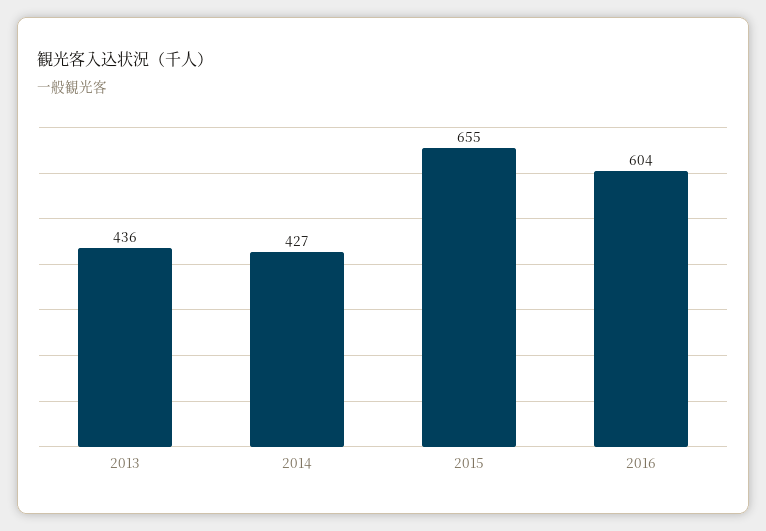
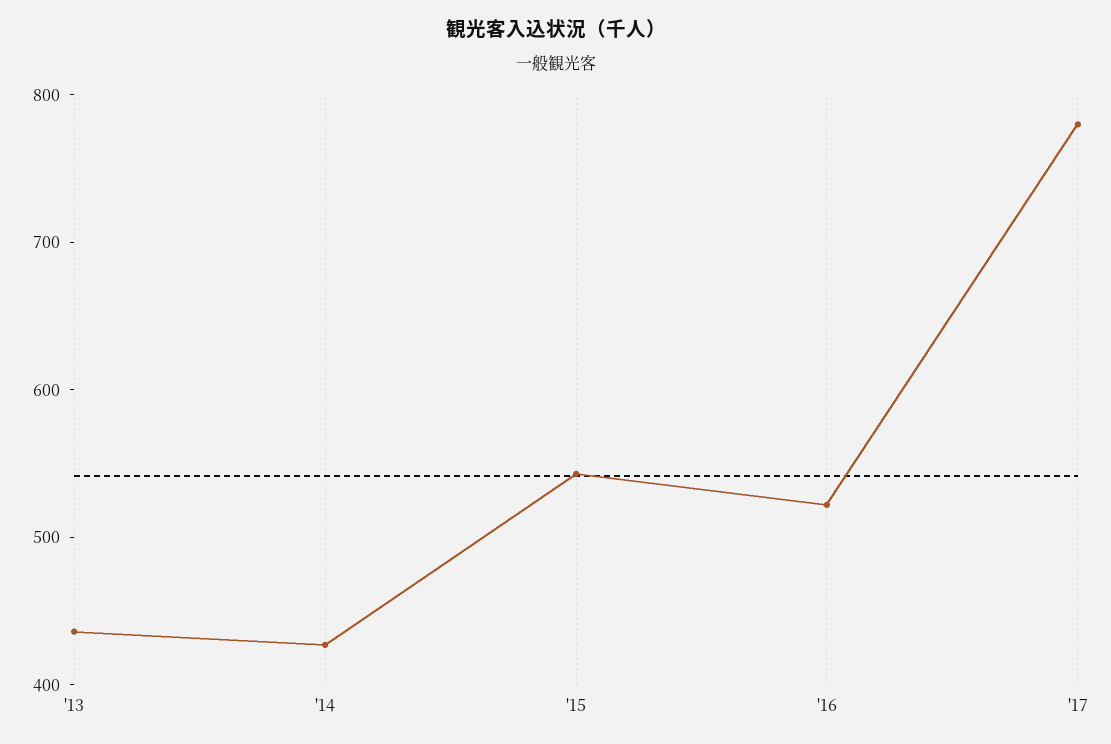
2015: 655 -> 540
2016: 604 -> 520
'17: none -> 780

